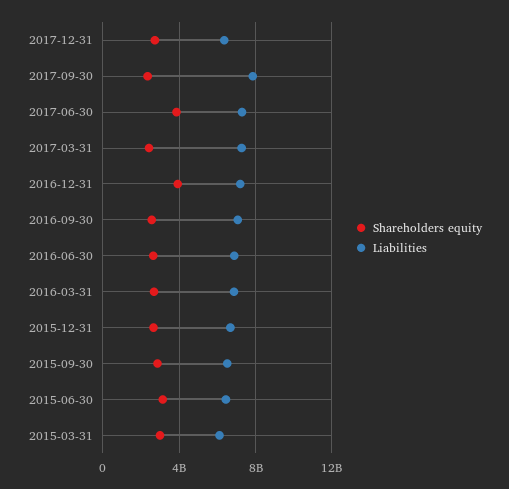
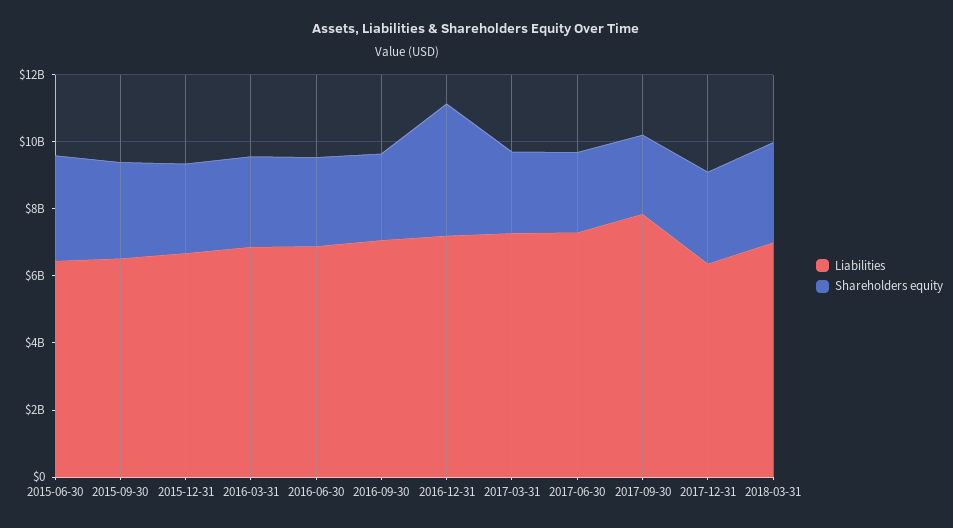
Shareholders equity, 2017-06-30: 4000000000 -> 2500000000
Shareholders equity, 2015-03-31: 3000000000 -> none
Liabilities, 2015-03-31: 6000000000 -> none
Liabilities, 2018-03-31: none -> 7000000000
Shareholders equity, 2018-03-31: none -> 3000000000

